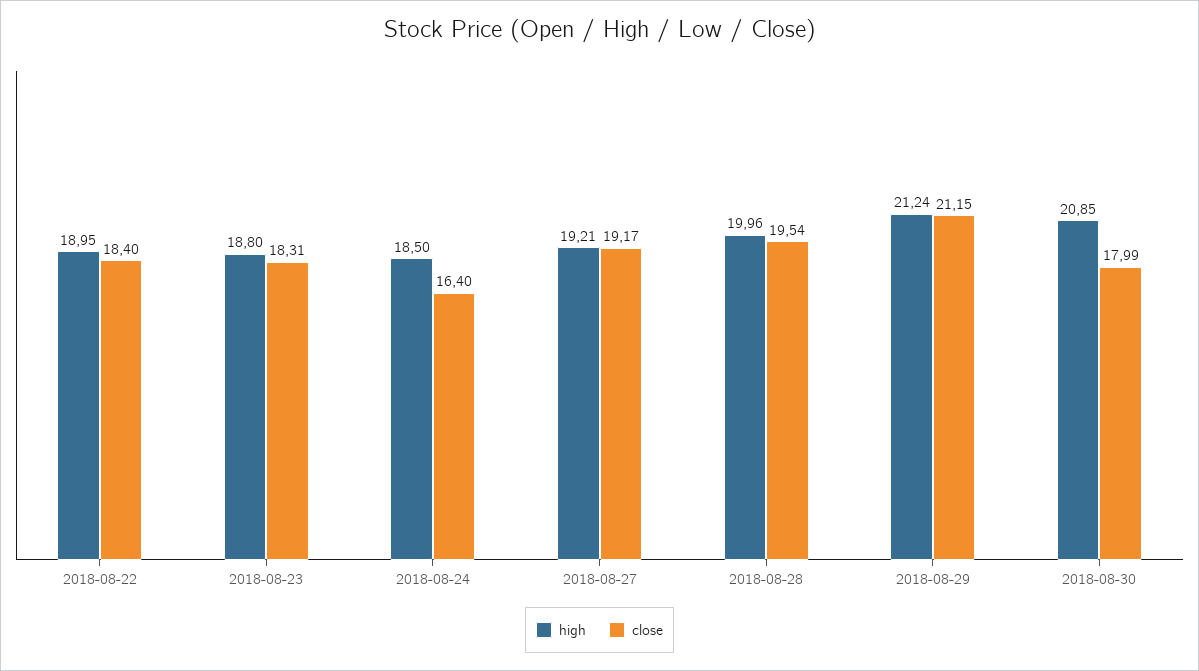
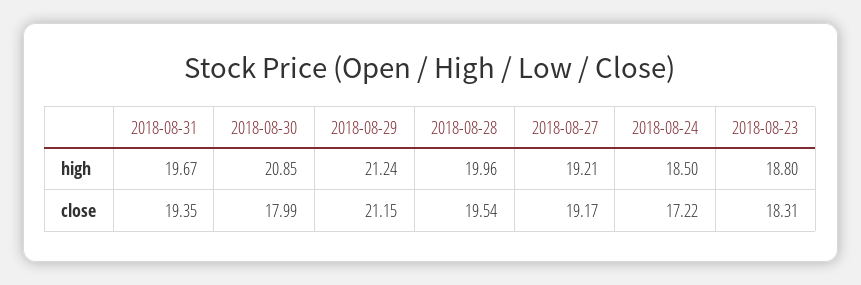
high, 2018-08-22: 18.95 -> none
close, 2018-08-22: 18.4 -> none
close, 2018-08-24: 16.4 -> 17.22
high, 2018-08-31: none -> 19.67
close, 2018-08-31: none -> 19.35

